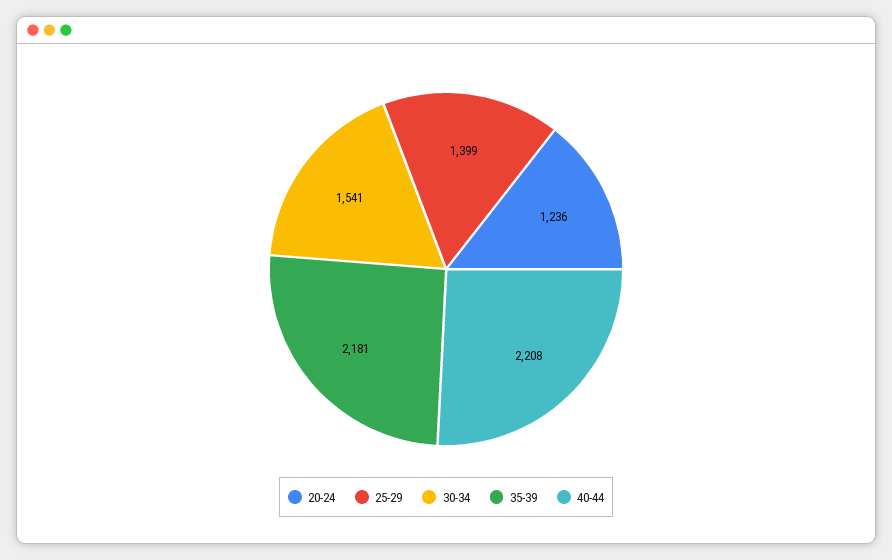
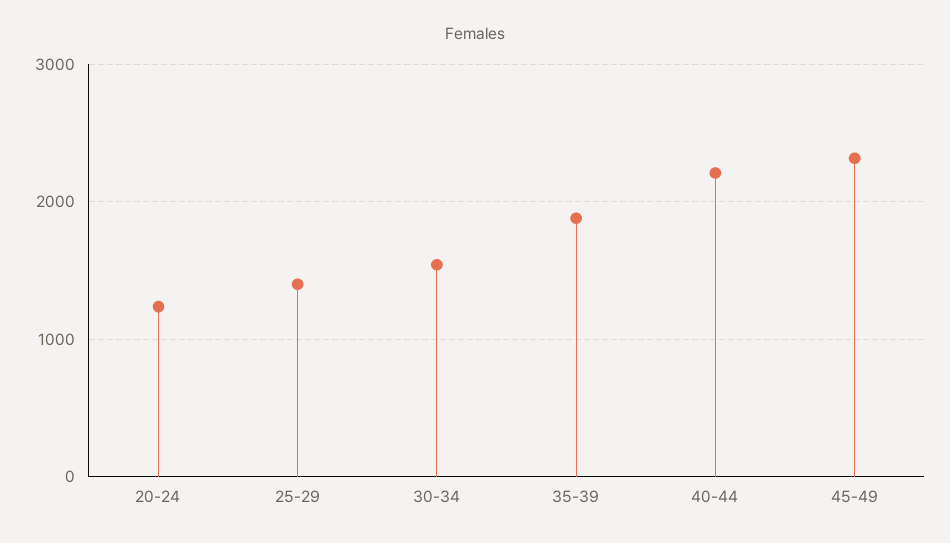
35-39: 2181 -> 1900
45-49: none -> 2300

